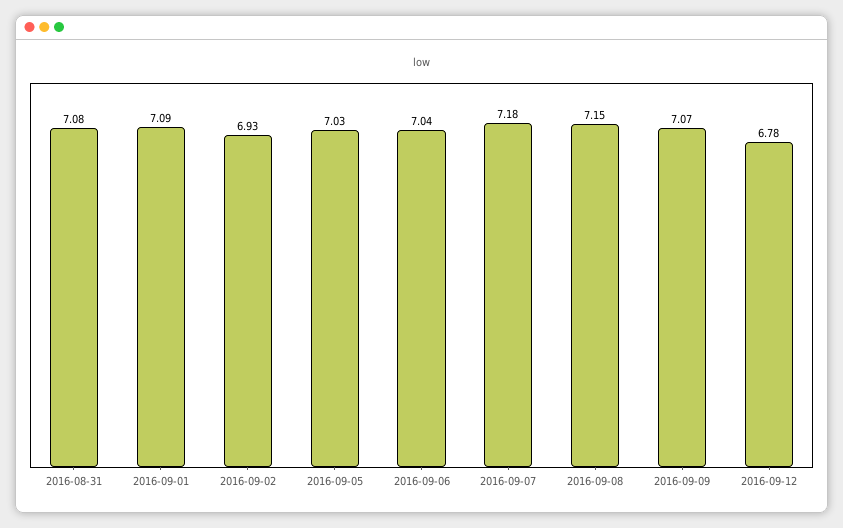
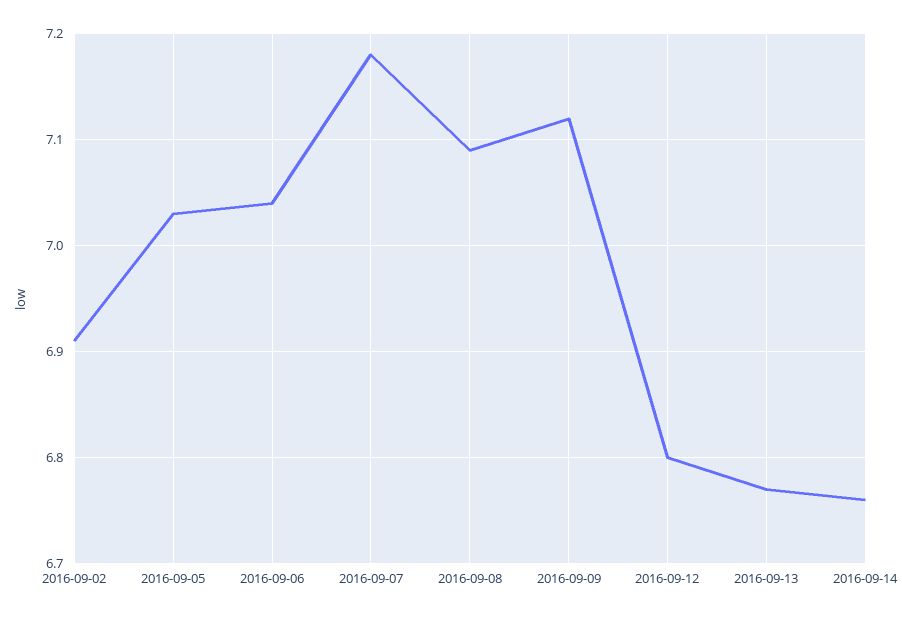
2016-08-31: 7.08 -> none
2016-09-01: 7.09 -> none
2016-09-02: 6.93 -> 6.91
2016-09-08: 7.15 -> 7.09
2016-09-09: 7.07 -> 7.12
2016-09-12: 6.78 -> 6.8
2016-09-13: none -> 6.77
2016-09-14: none -> 6.76

